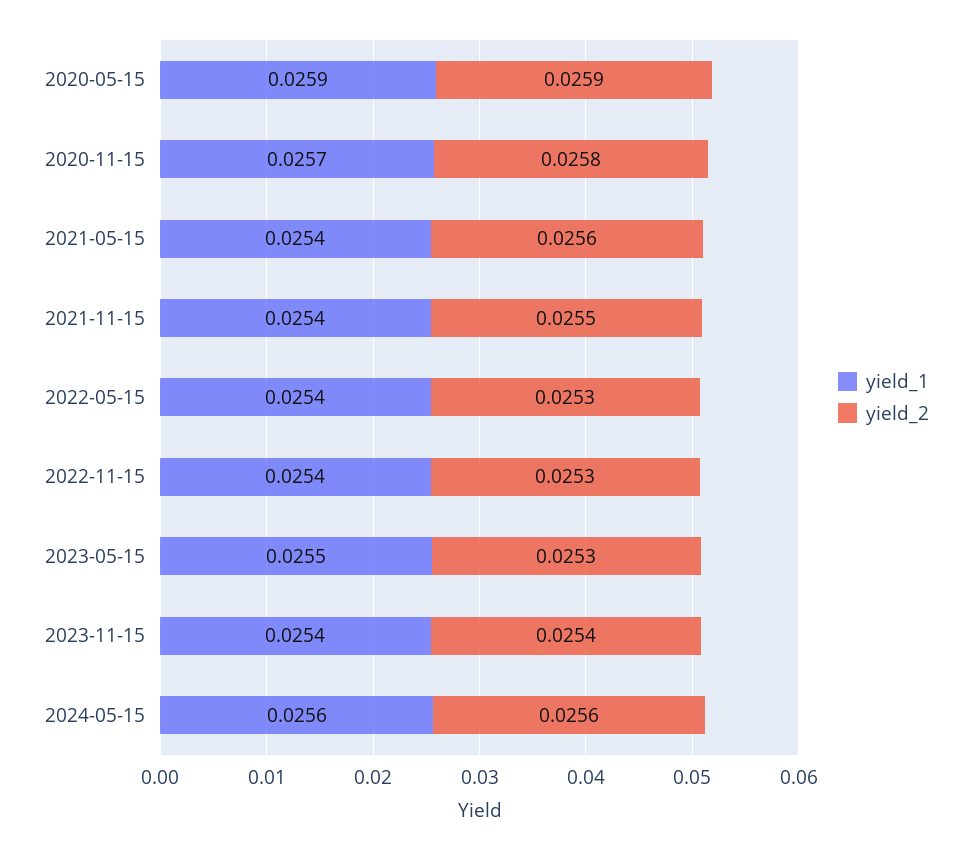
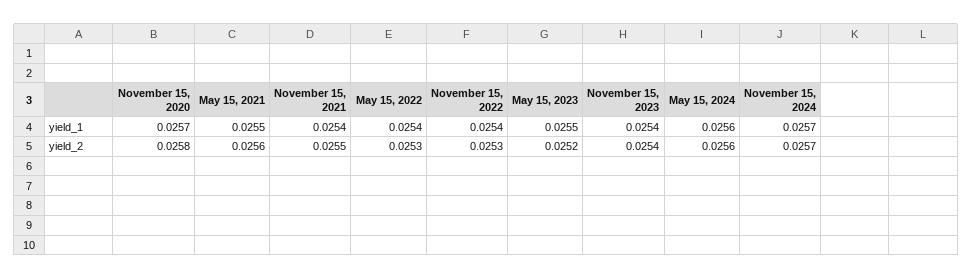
yield_1, 2020-05-15: 0.0259 -> none
yield_2, 2020-05-15: 0.0259 -> none
yield_1, 2021-05-15: 0.0254 -> 0.0255
yield_2, 2023-05-15: 0.0253 -> 0.0252
yield_1, November 15, 2024: none -> 0.0257
yield_2, November 15, 2024: none -> 0.0257

